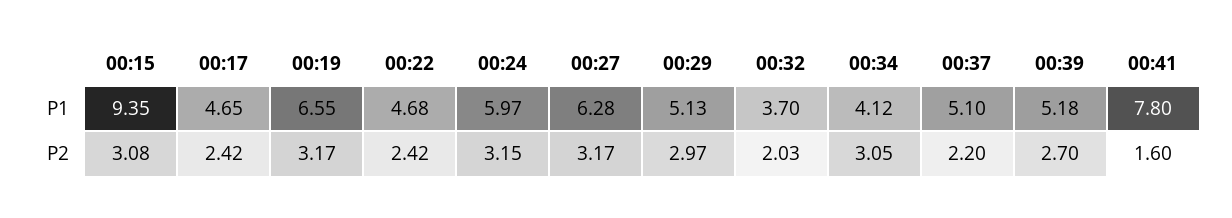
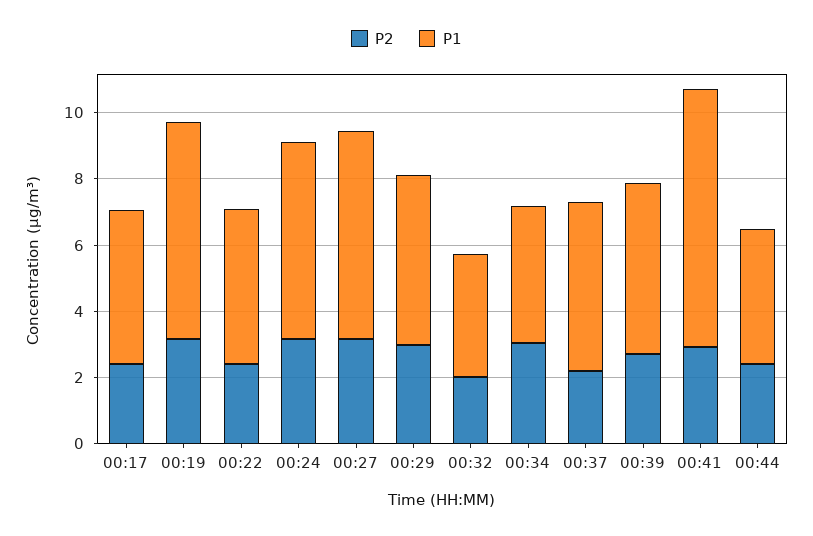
P1, 00:15: 9.35 -> none
P2, 00:15: 3.08 -> none
P2, 00:41: 1.6 -> 3
P2, 00:44: none -> 2.5
P1, 00:44: none -> 4

